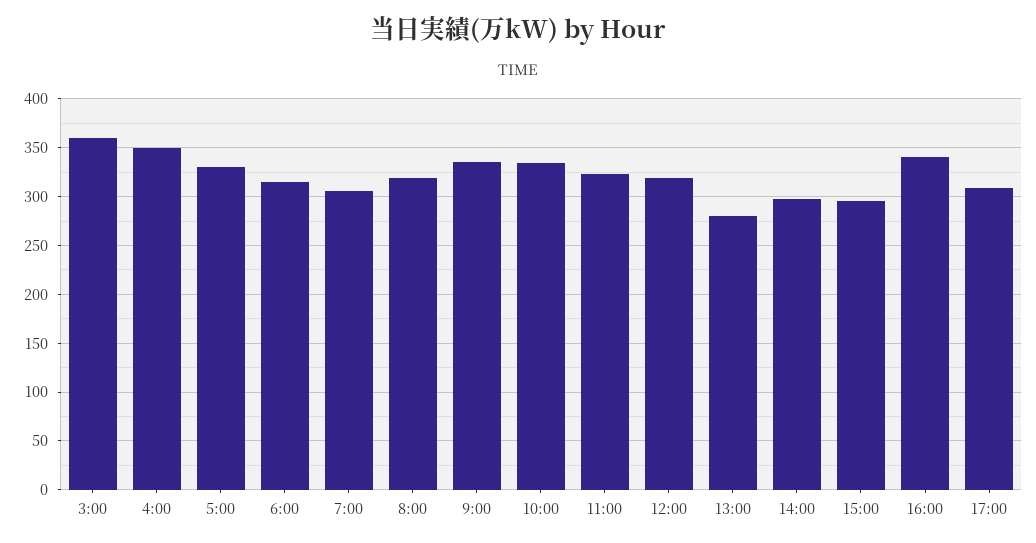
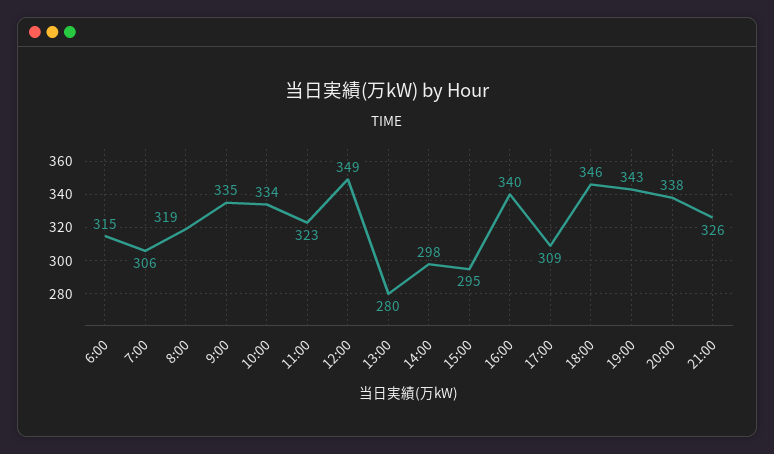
3:00: 360 -> none
4:00: 350 -> none
5:00: 330 -> none
12:00: 320 -> 349
18:00: none -> 346
19:00: none -> 343
20:00: none -> 338
21:00: none -> 326

